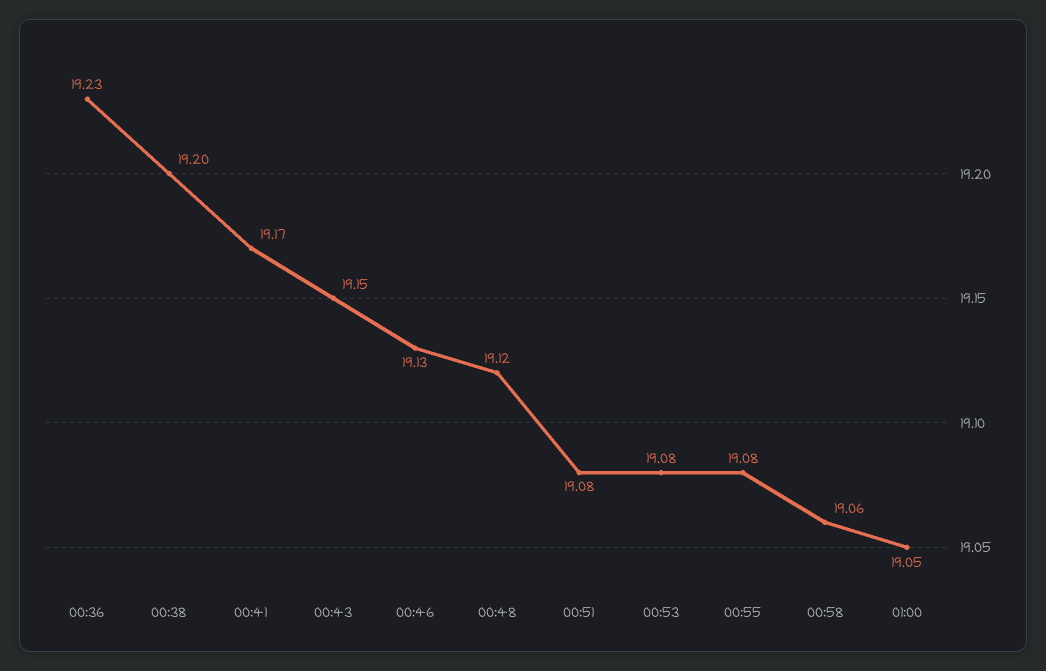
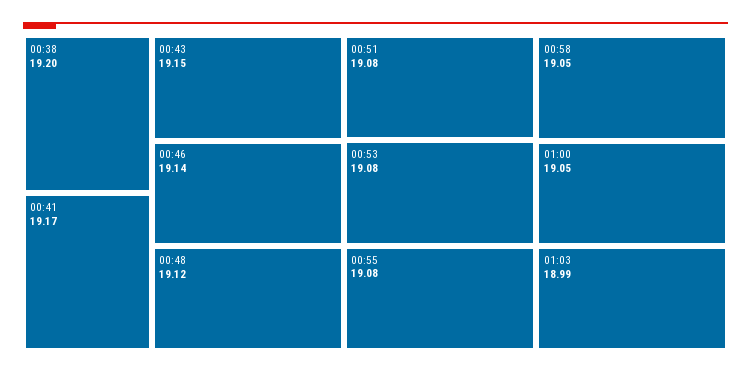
00:36: 19.23 -> none
00:46: 19.13 -> 19.14
00:58: 19.06 -> 19.05
01:03: none -> 18.99

